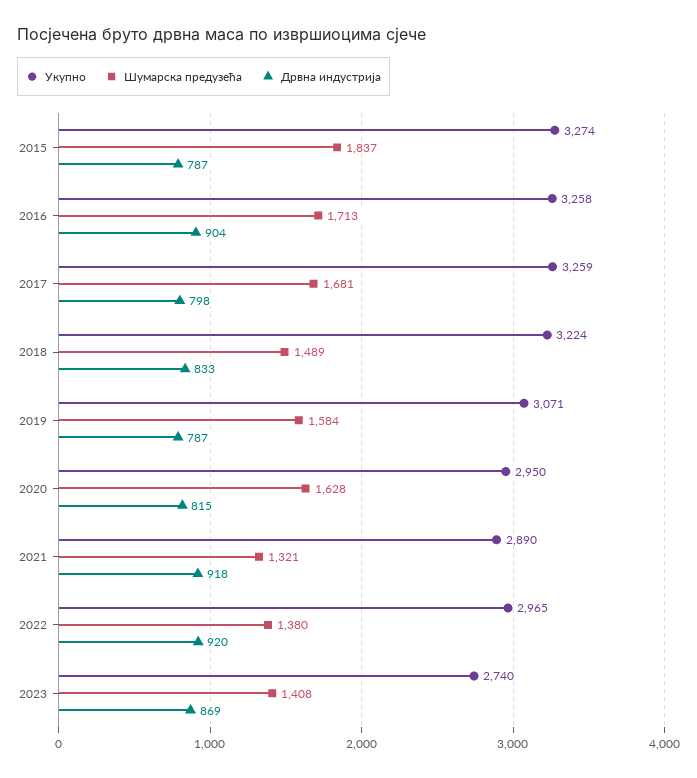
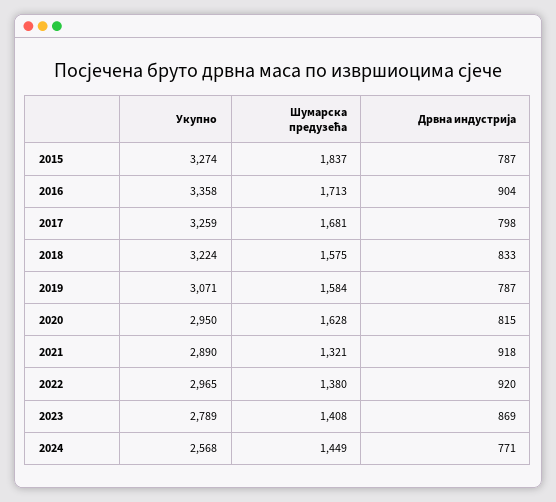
Укупно, 2016: 3258 -> 3358
Шумарска предузећа, 2018: 1489 -> 1575
Укупно, 2023: 2740 -> 2789
Укупно, 2024: none -> 2568
Шумарска предузећа, 2024: none -> 1449
Дрвна индустрија, 2024: none -> 771

